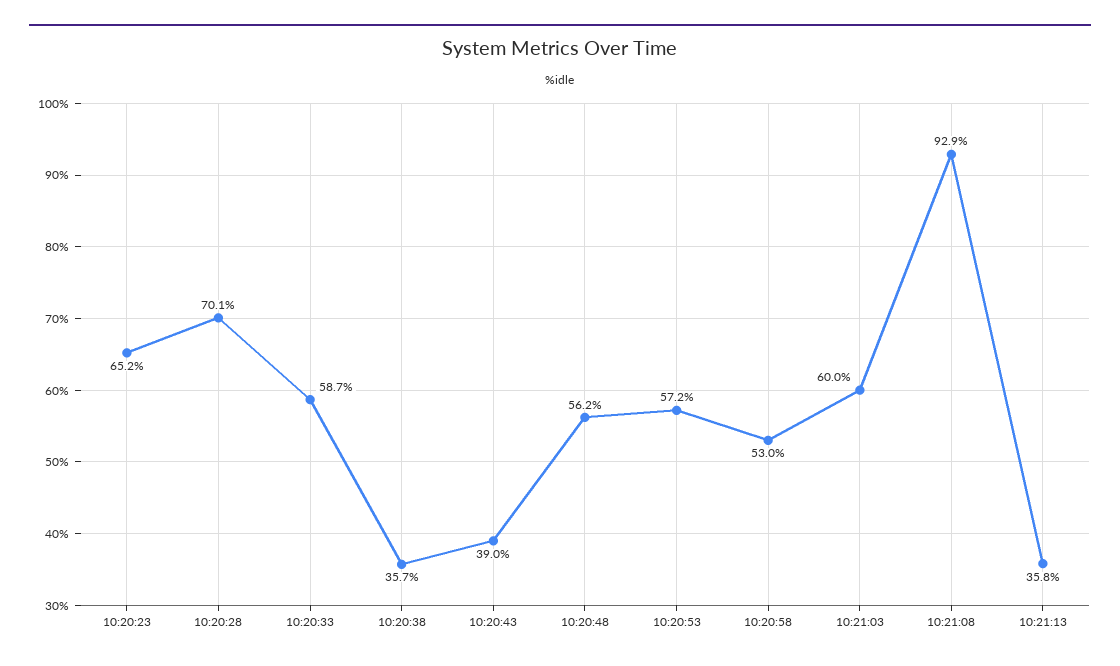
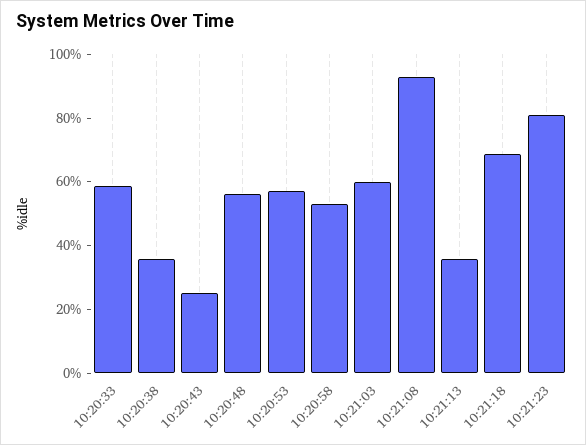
10:20:23: 65.2 -> none
10:20:28: 70.1 -> none
10:20:43: 39 -> 25
10:21:18: none -> 70
10:21:23: none -> 80

